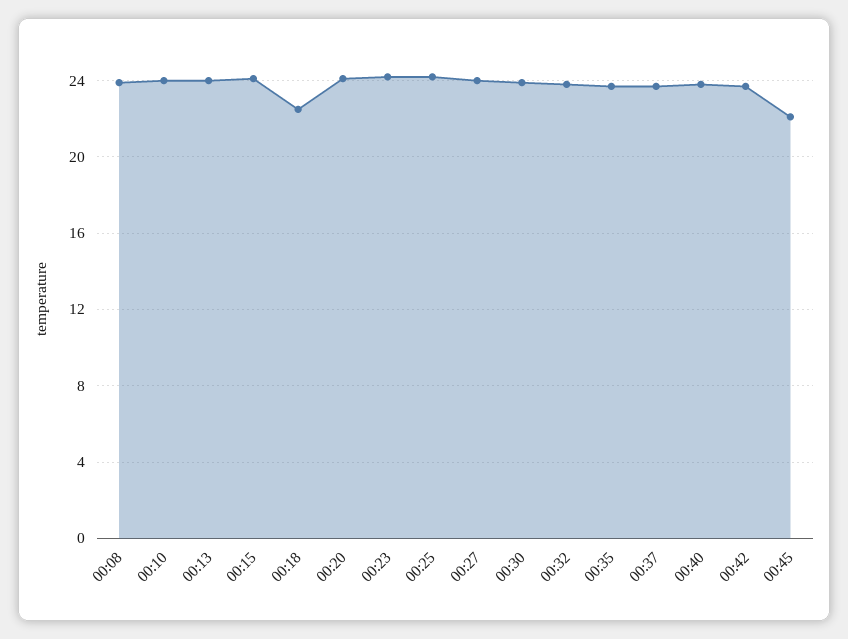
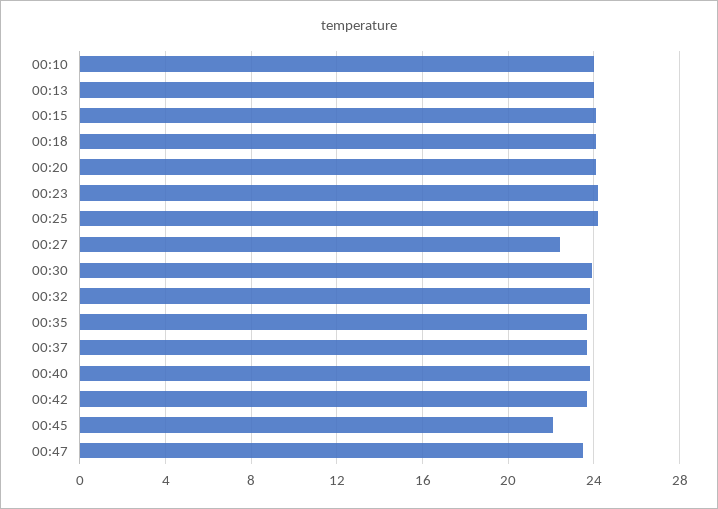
00:08: 24 -> none
00:18: 22.5 -> 24
00:27: 24 -> 22.5
00:47: none -> 23.5

